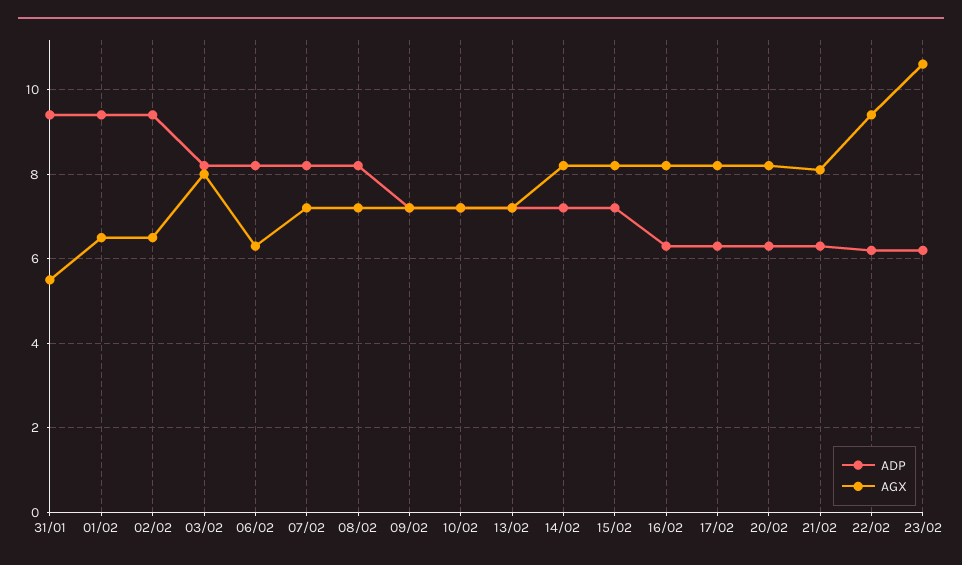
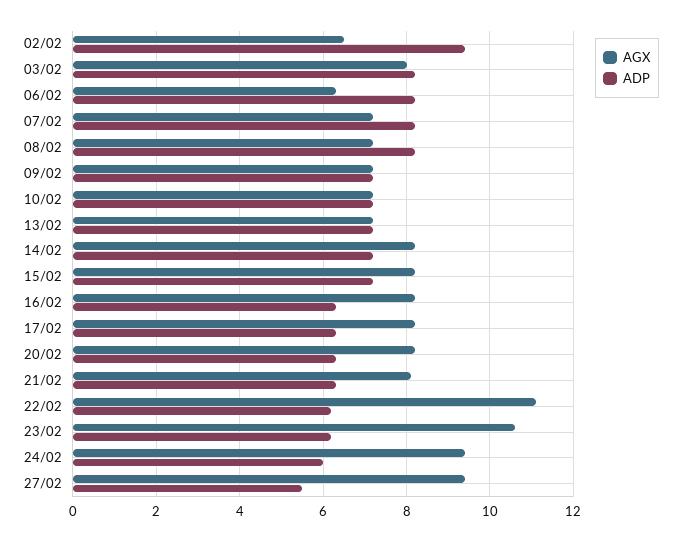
ADP, 31/01: 9.5 -> none
AGX, 31/01: 5.5 -> none
ADP, 01/02: 9.5 -> none
AGX, 01/02: 6.5 -> none
AGX, 22/02: 9.5 -> 11
AGX, 24/02: none -> 9.5
ADP, 24/02: none -> 6
AGX, 27/02: none -> 9.5
ADP, 27/02: none -> 5.5

